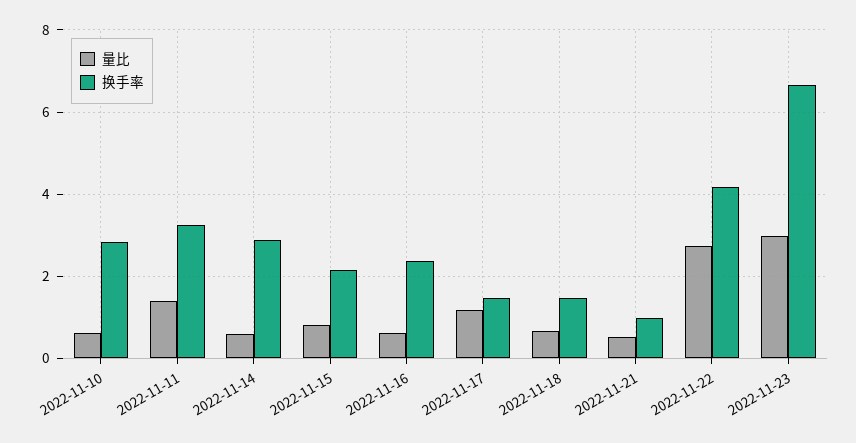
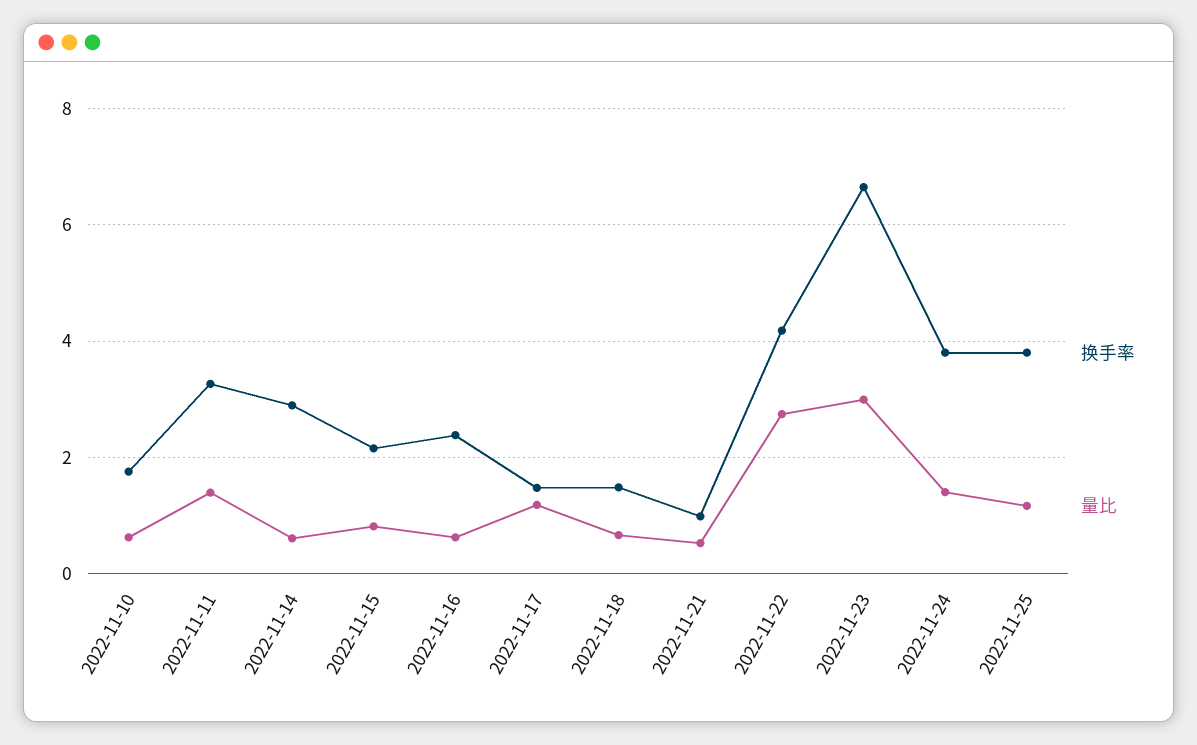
换手率, 2022-11-10: 2.8 -> 1.8
换手率, 2022-11-24: none -> 3.8
量比, 2022-11-24: none -> 1.4
换手率, 2022-11-25: none -> 3.8
量比, 2022-11-25: none -> 1.2

